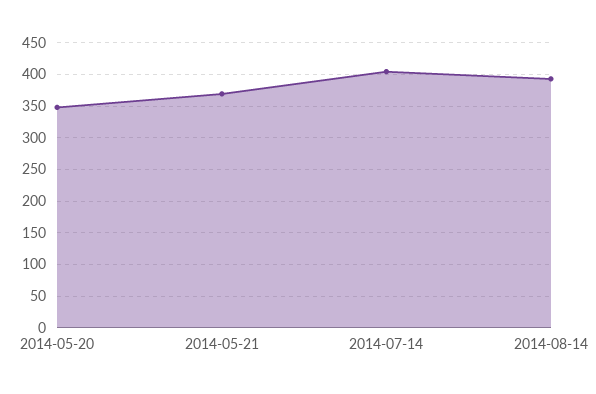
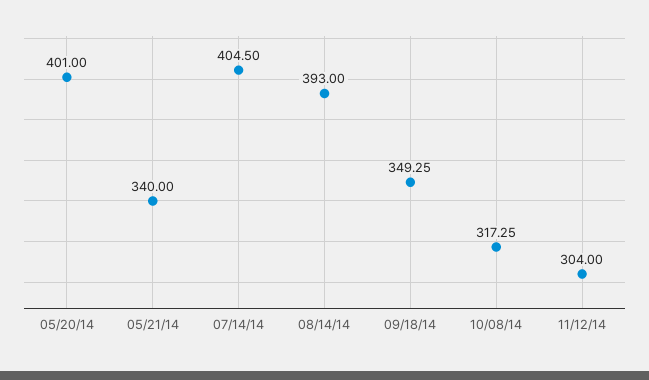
2014-05-20: 350 -> 401
2014-05-21: 370 -> 340
09/18/14: none -> 349.25
10/08/14: none -> 317.25
11/12/14: none -> 304

